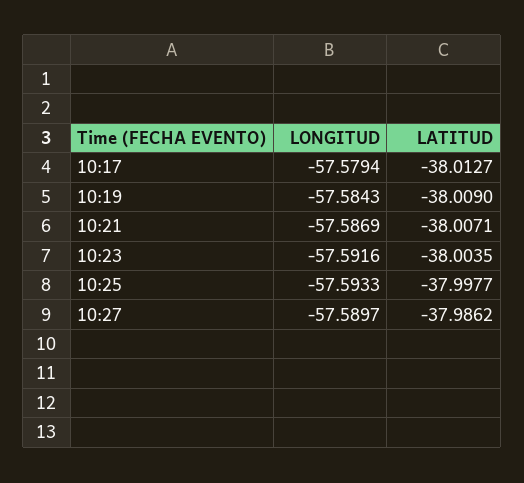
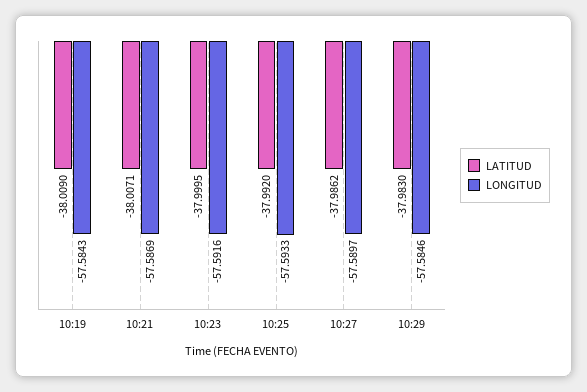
LONGITUD, 10:17: -57.5794 -> none
LATITUD, 10:17: -38.0127 -> none
LATITUD, 10:23: -38.0035 -> -37.9995
LATITUD, 10:25: -37.9977 -> -37.992
LATITUD, 10:29: none -> -37.983
LONGITUD, 10:29: none -> -57.5846

